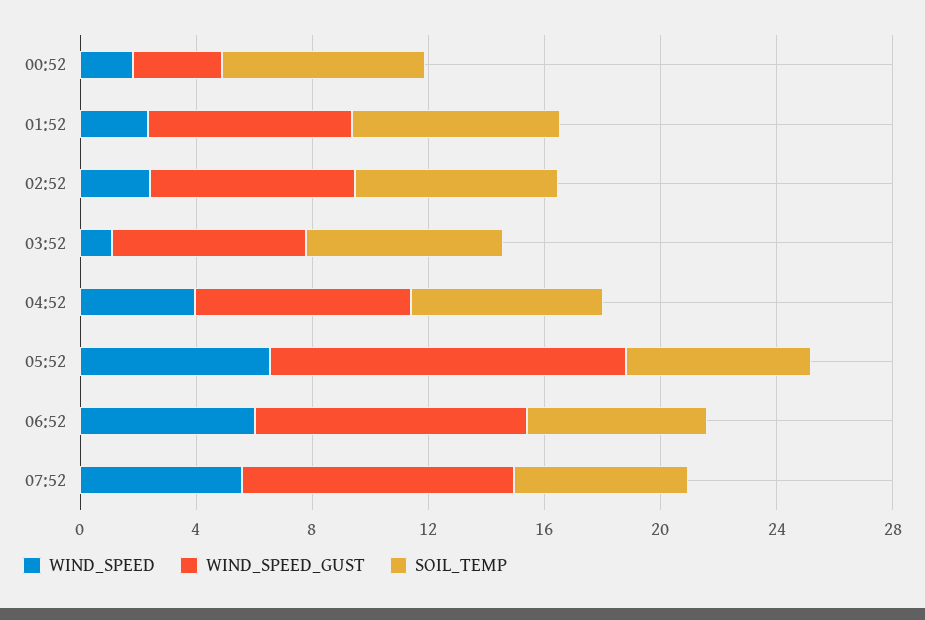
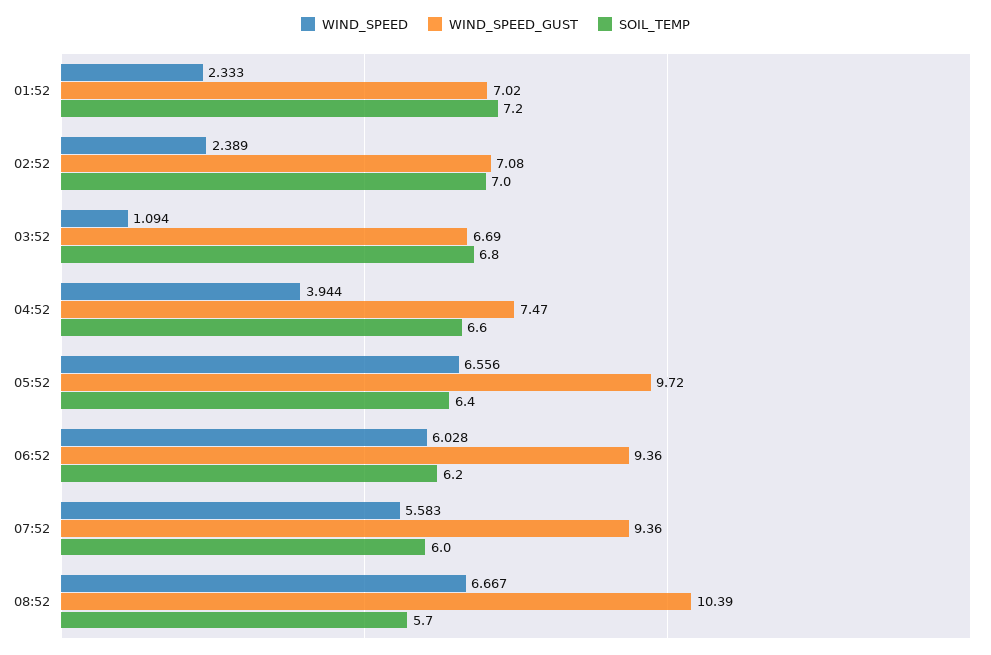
WIND_SPEED, 00:52: 2 -> none
WIND_SPEED_GUST, 00:52: 3 -> none
SOIL_TEMP, 00:52: 7 -> none
WIND_SPEED_GUST, 05:52: 12 -> 9.72
WIND_SPEED, 08:52: none -> 6.667
WIND_SPEED_GUST, 08:52: none -> 10.39
SOIL_TEMP, 08:52: none -> 5.7

